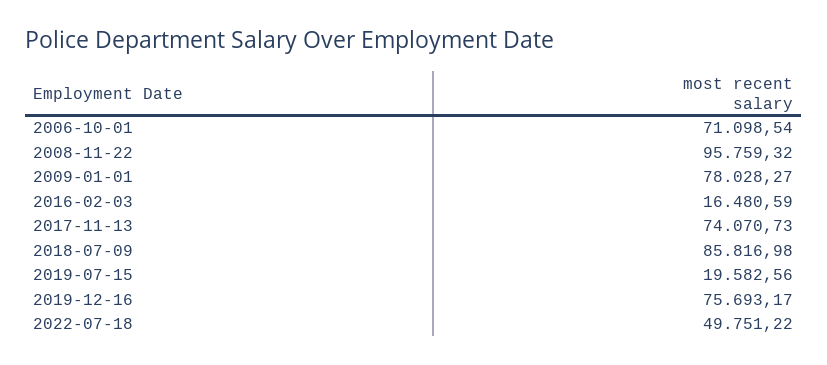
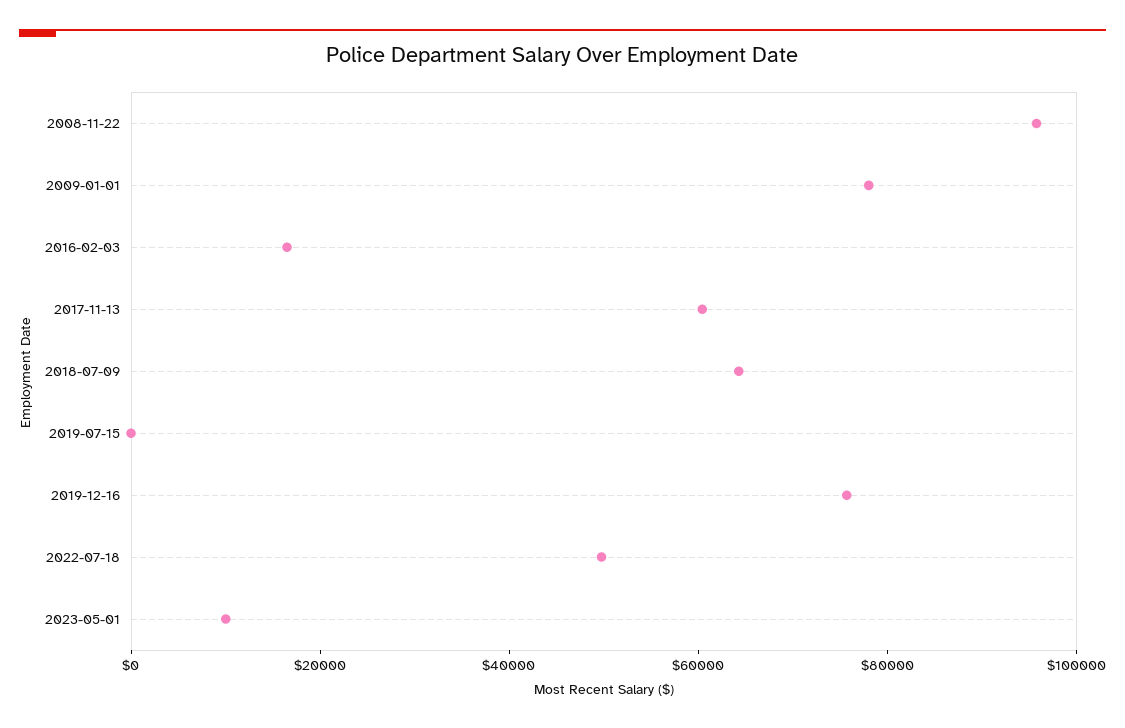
2006-10-01: 71098.54 -> none
2017-11-13: 74070.73 -> 60000
2018-07-09: 85816.98 -> 65000
2019-07-15: 19582.56 -> 0
2023-05-01: none -> 10000

